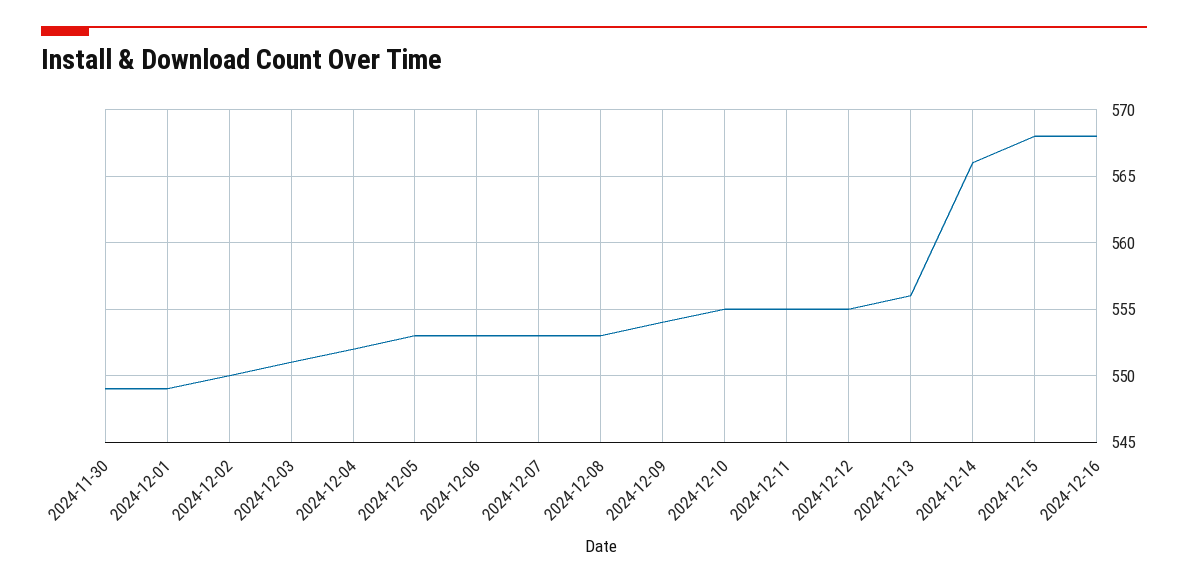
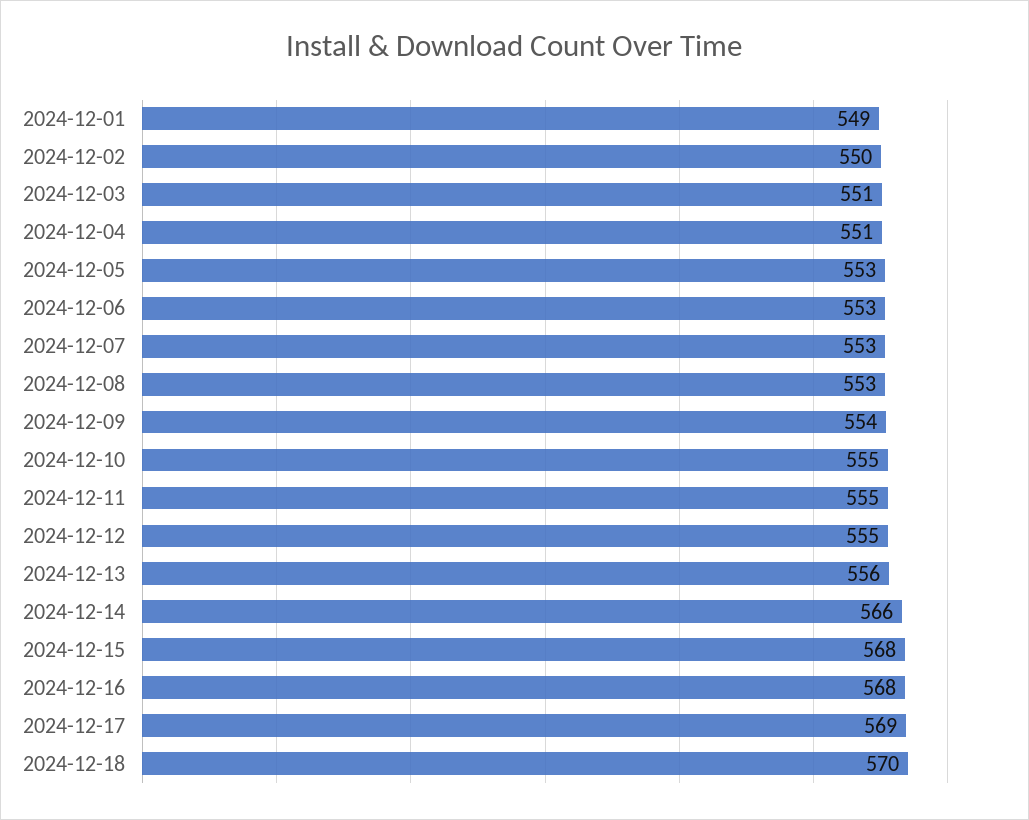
2024-11-30: 549 -> none
2024-12-04: 552 -> 551
2024-12-17: none -> 569
2024-12-18: none -> 570

